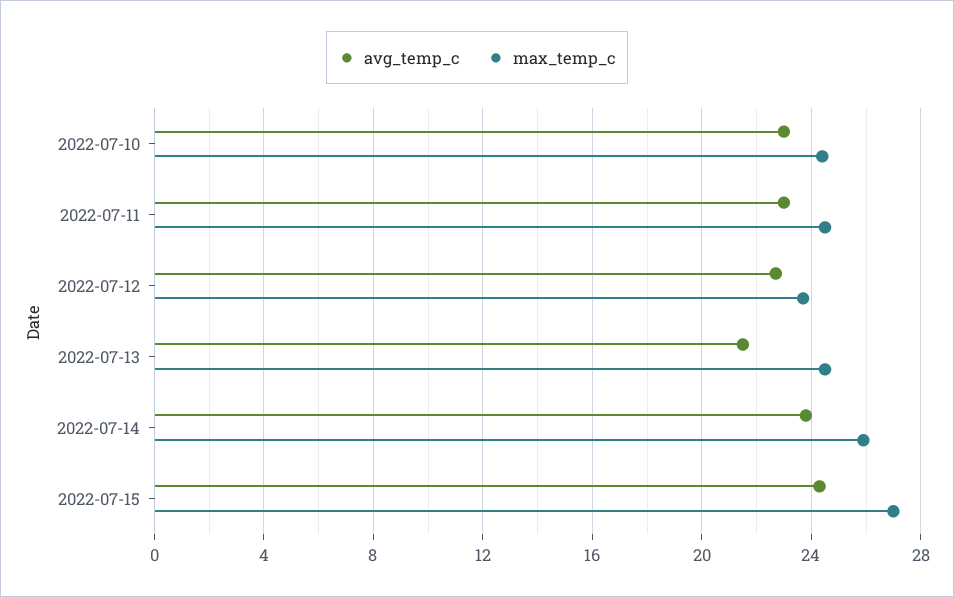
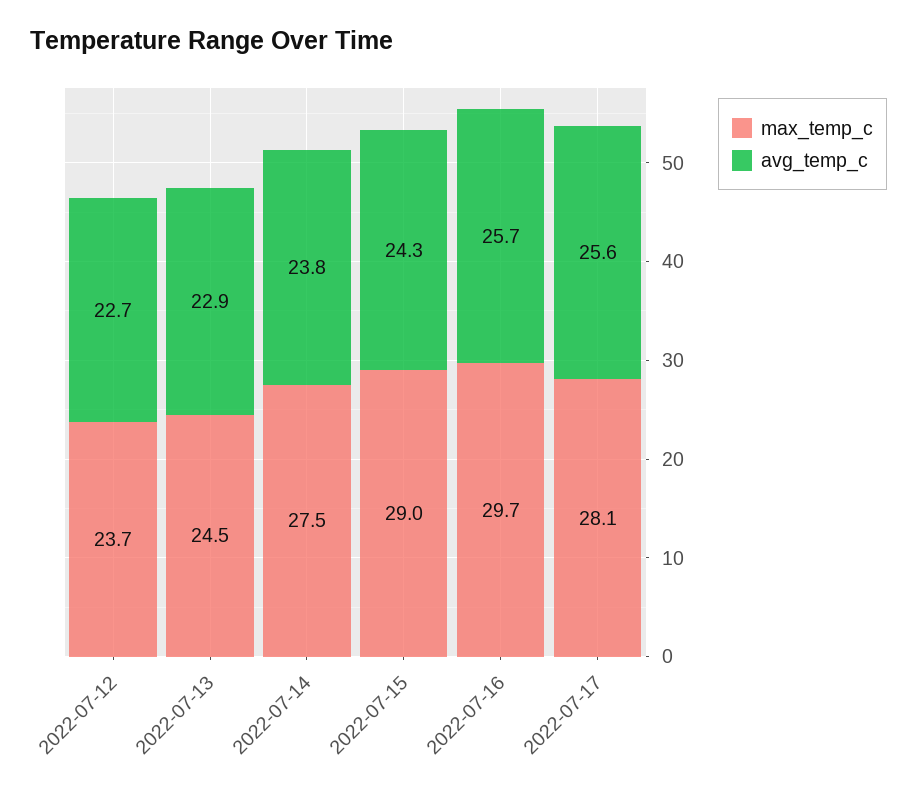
avg_temp_c, 2022-07-10: 23 -> none
max_temp_c, 2022-07-10: 24.5 -> none
avg_temp_c, 2022-07-11: 23 -> none
max_temp_c, 2022-07-11: 24.5 -> none
avg_temp_c, 2022-07-13: 21.5 -> 22.9
max_temp_c, 2022-07-14: 26 -> 27.5
max_temp_c, 2022-07-15: 27 -> 29
max_temp_c, 2022-07-16: none -> 29.7
avg_temp_c, 2022-07-16: none -> 25.7
max_temp_c, 2022-07-17: none -> 28.1
avg_temp_c, 2022-07-17: none -> 25.6

